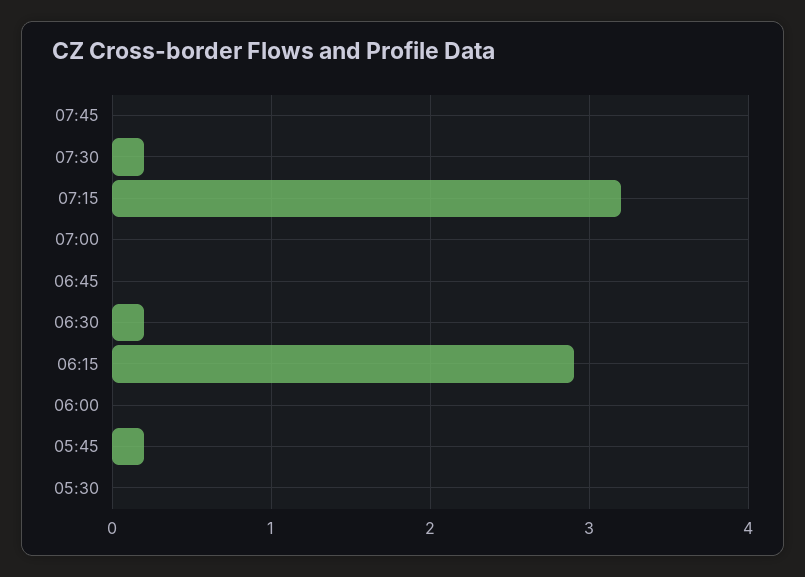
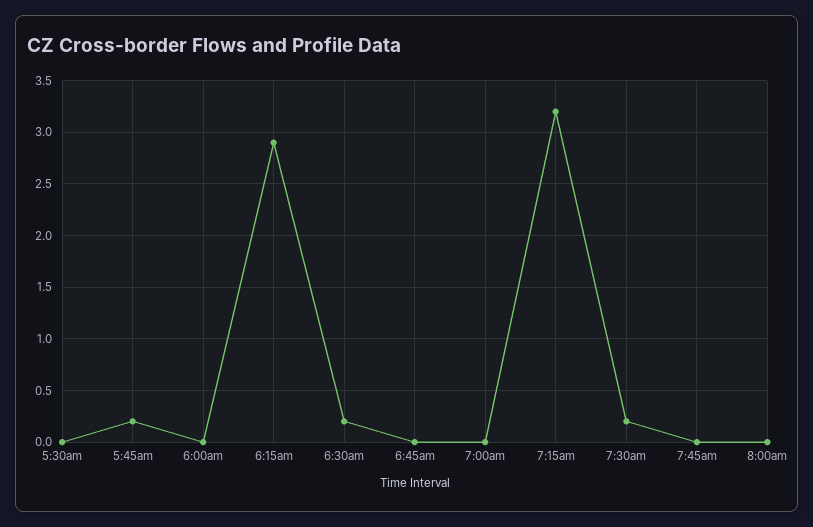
8:00am: none -> 0

